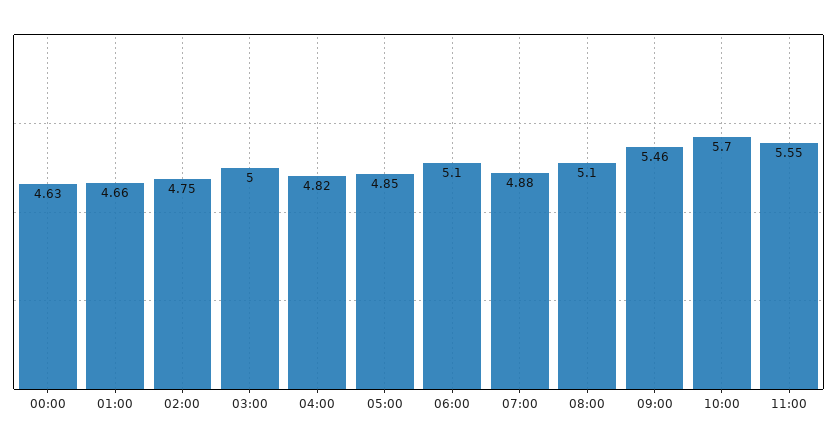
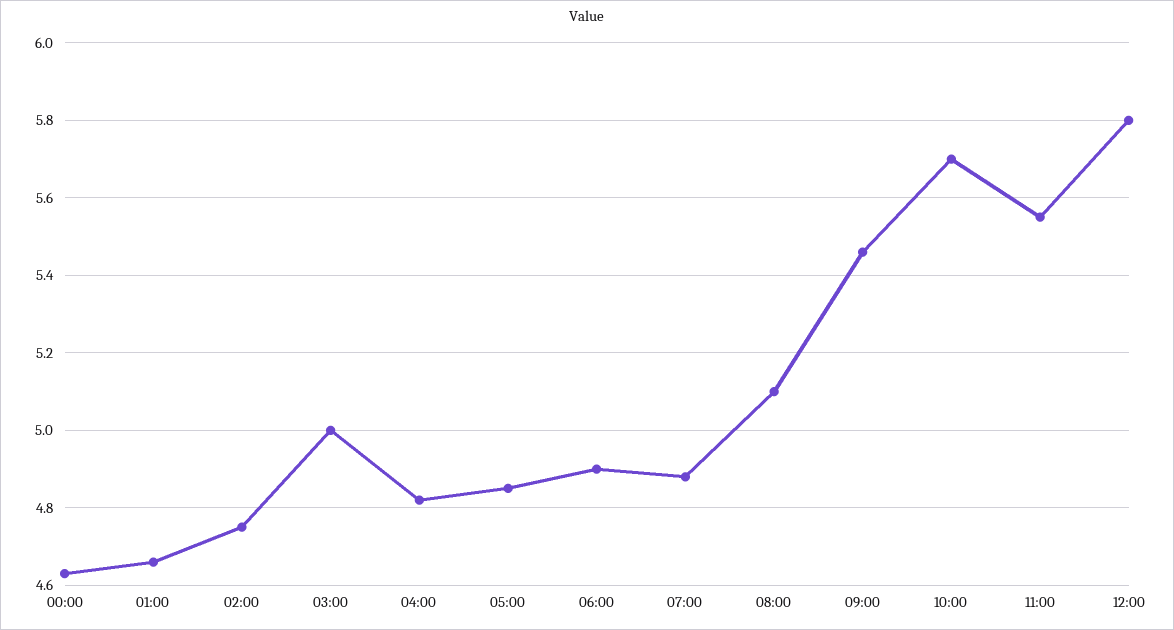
06:00: 5.1 -> 4.9
12:00: none -> 5.8

